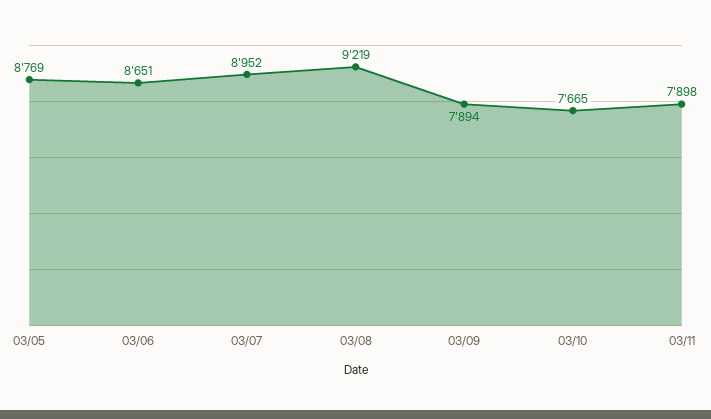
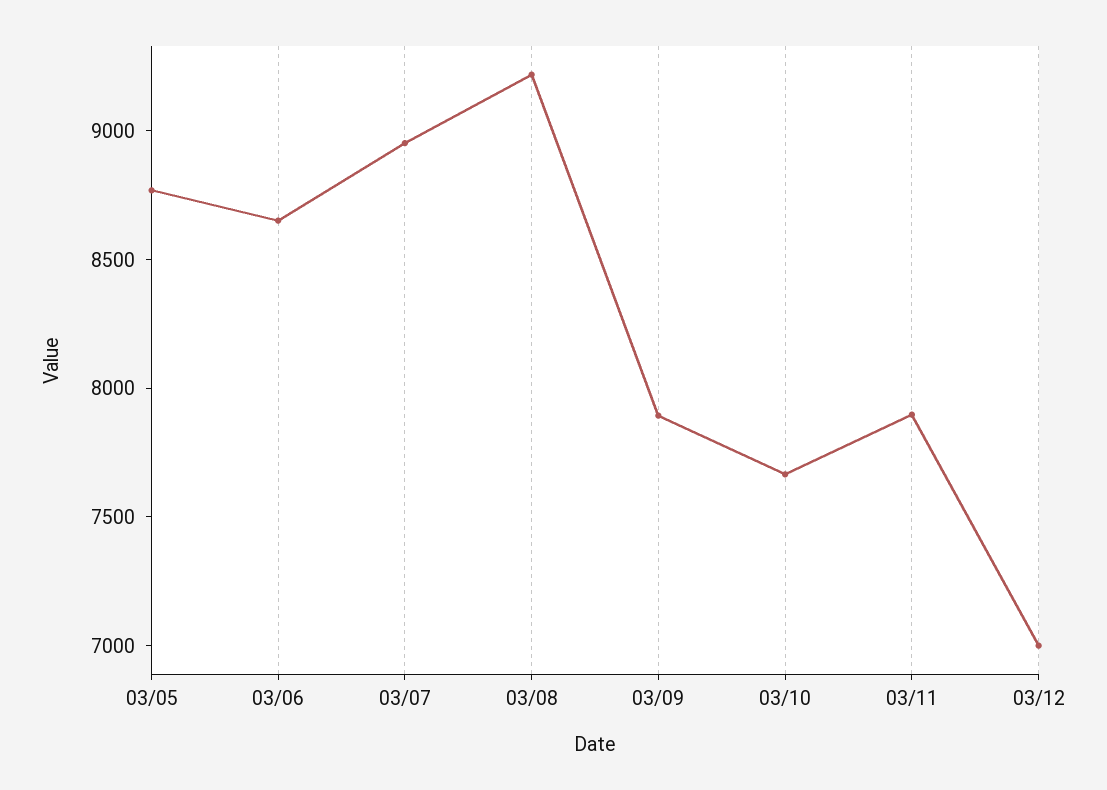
03/12: none -> 7000

